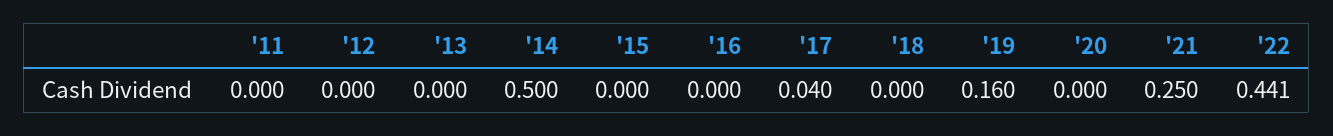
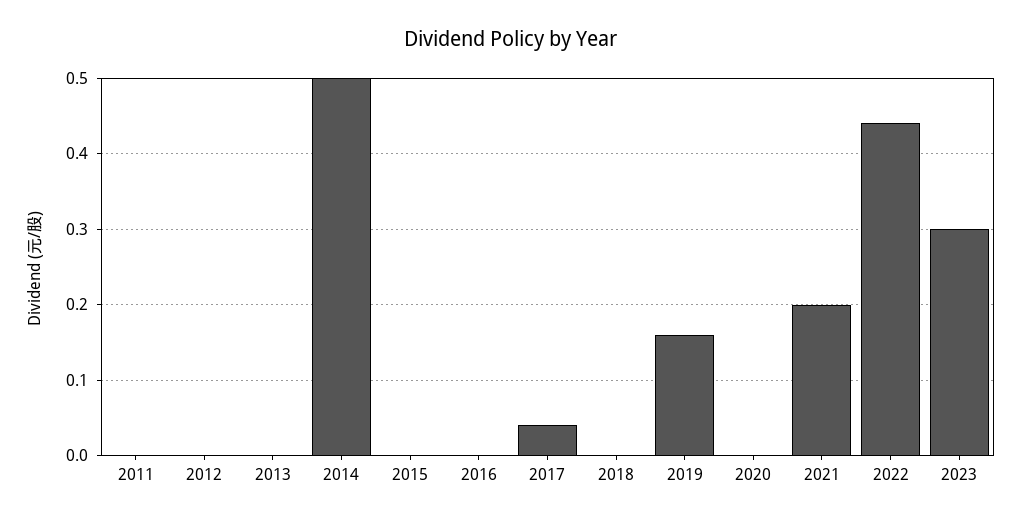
'21: 0.25 -> 0.2
2023: none -> 0.3

